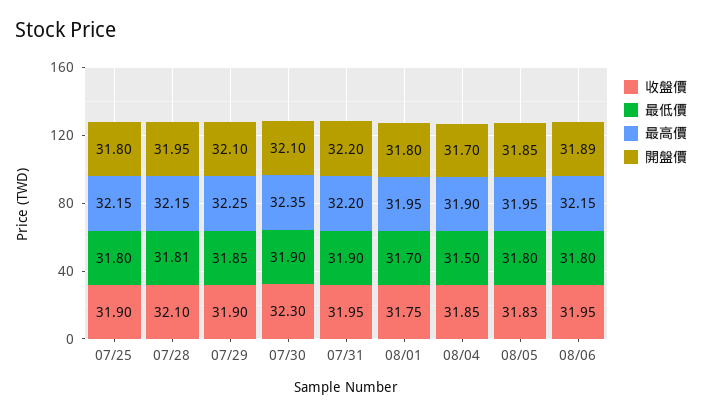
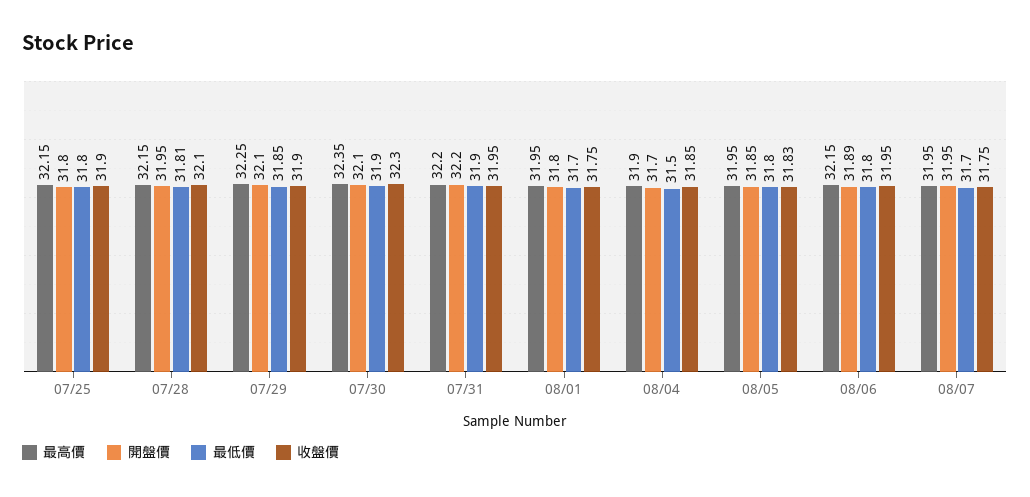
最高價, 08/07: none -> 31.95
開盤價, 08/07: none -> 31.95
最低價, 08/07: none -> 31.7
收盤價, 08/07: none -> 31.75

